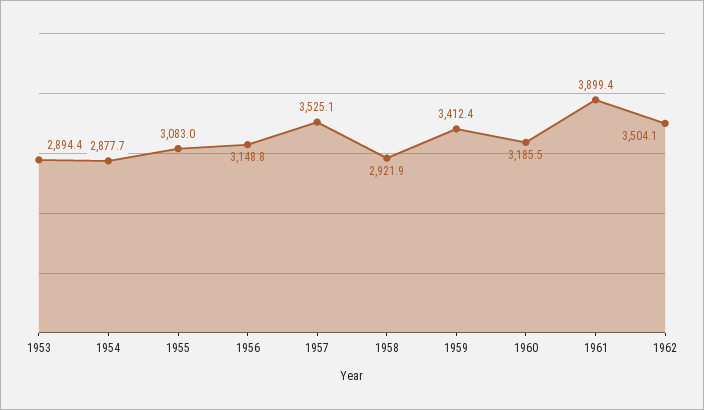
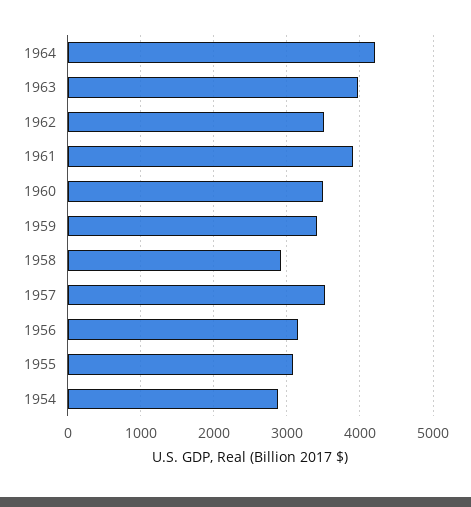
1953: 2894.4 -> none
1960: 3185.5 -> 3500
1964: none -> 4200
1963: none -> 4000

